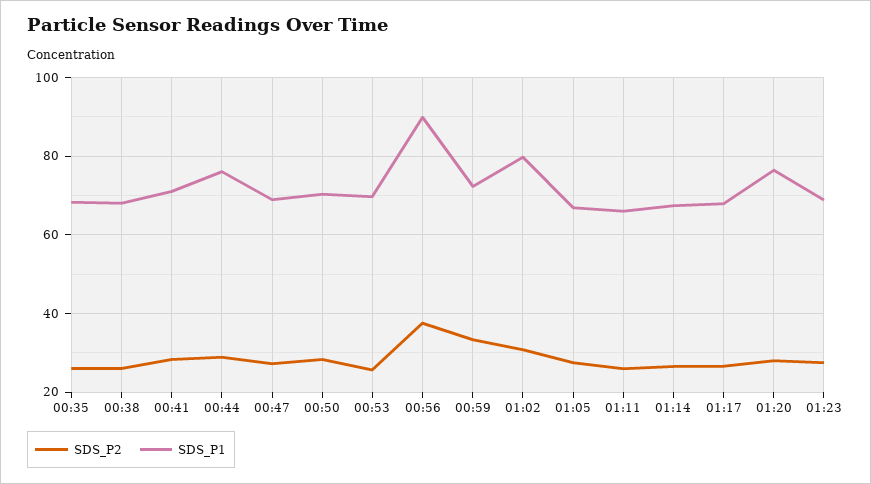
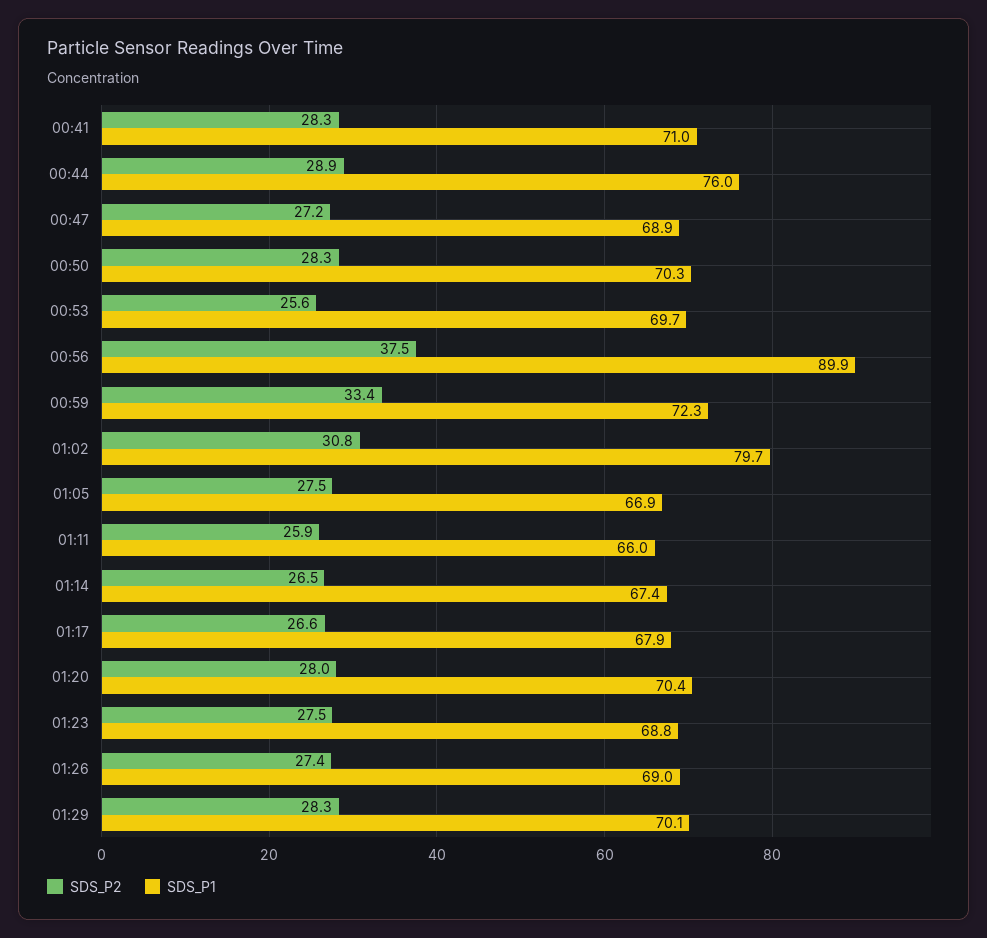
SDS_P2, 00:35: 26 -> none
SDS_P1, 00:35: 68 -> none
SDS_P2, 00:38: 26 -> none
SDS_P1, 00:38: 68 -> none
SDS_P1, 01:20: 76 -> 70.4
SDS_P2, 01:26: none -> 27.4
SDS_P1, 01:26: none -> 69
SDS_P2, 01:29: none -> 28.3
SDS_P1, 01:29: none -> 70.1

